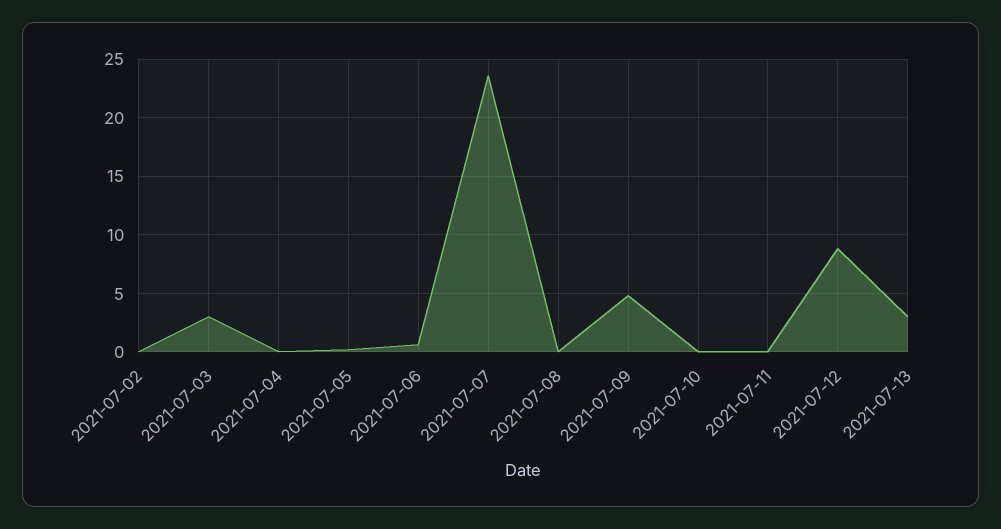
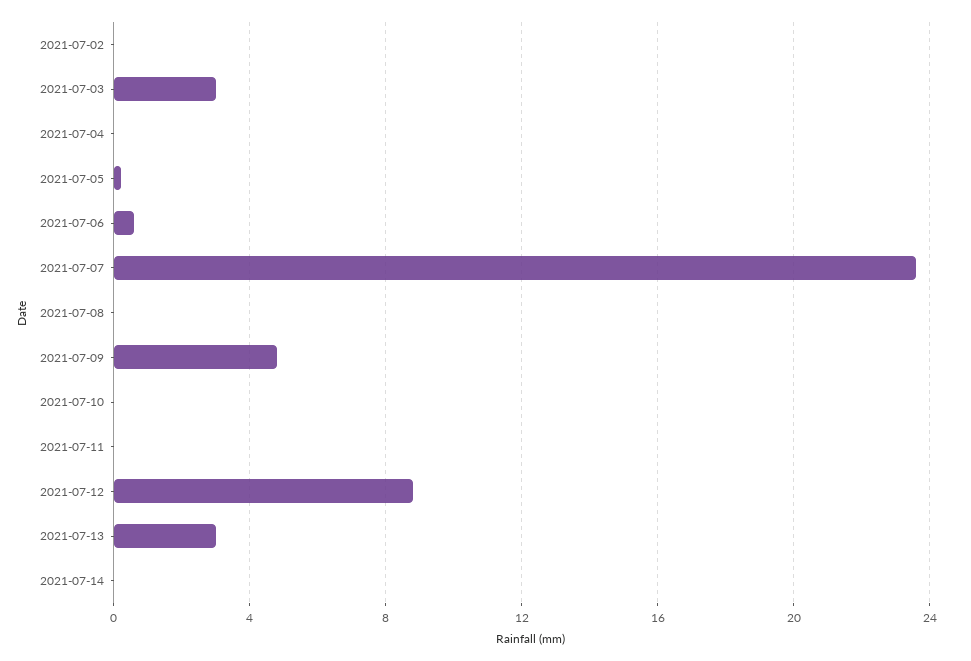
2021-07-14: none -> 0

